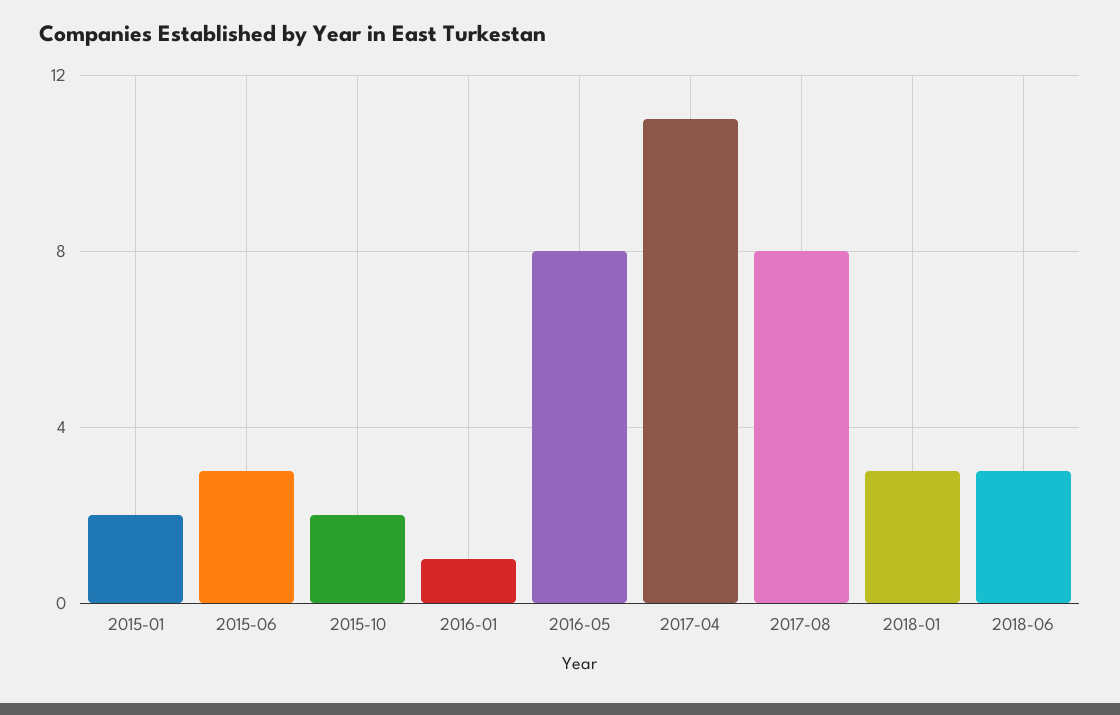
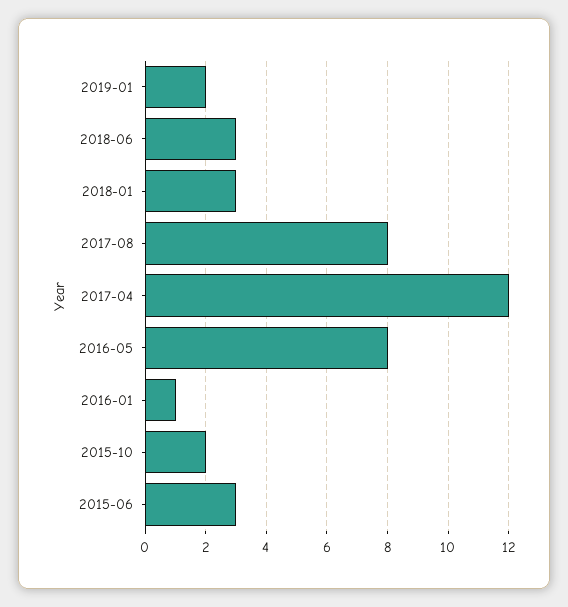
2015-01: 2 -> none
2017-04: 11 -> 12
2019-01: none -> 2

